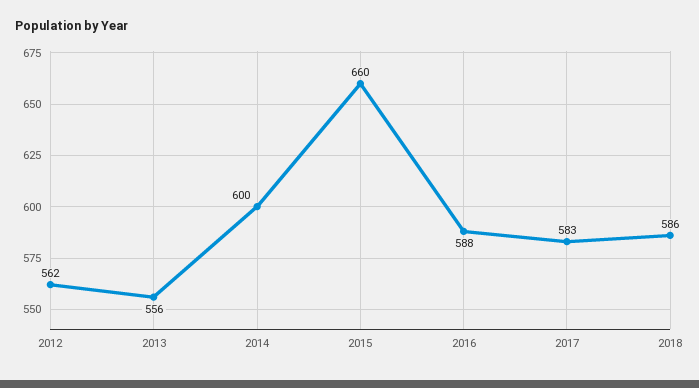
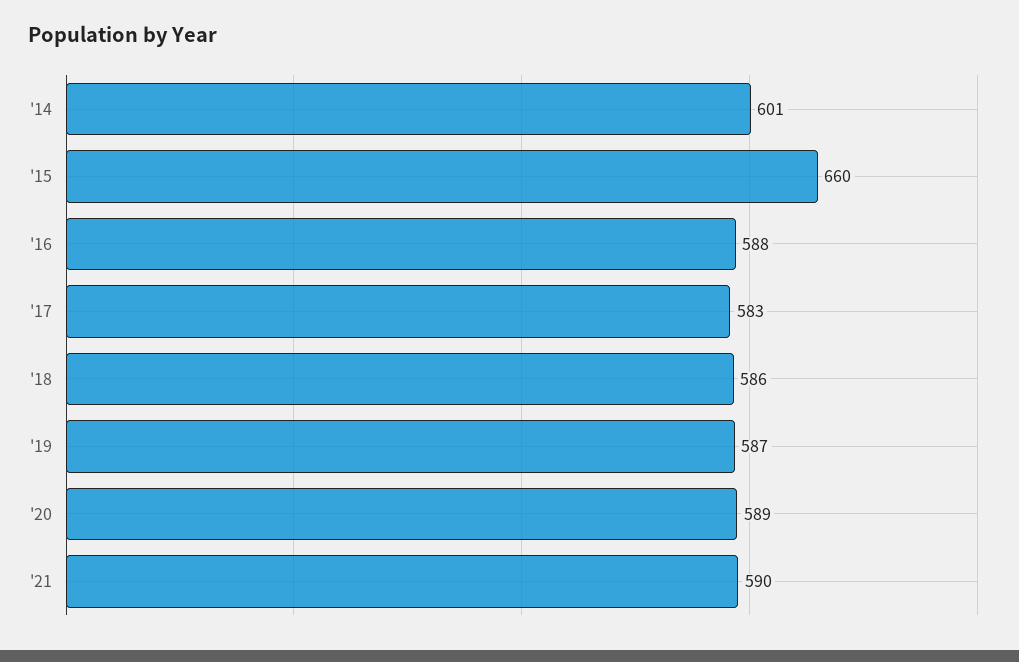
2012: 562 -> none
2013: 556 -> none
2014: 600 -> 601
'19: none -> 587
'20: none -> 589
'21: none -> 590

